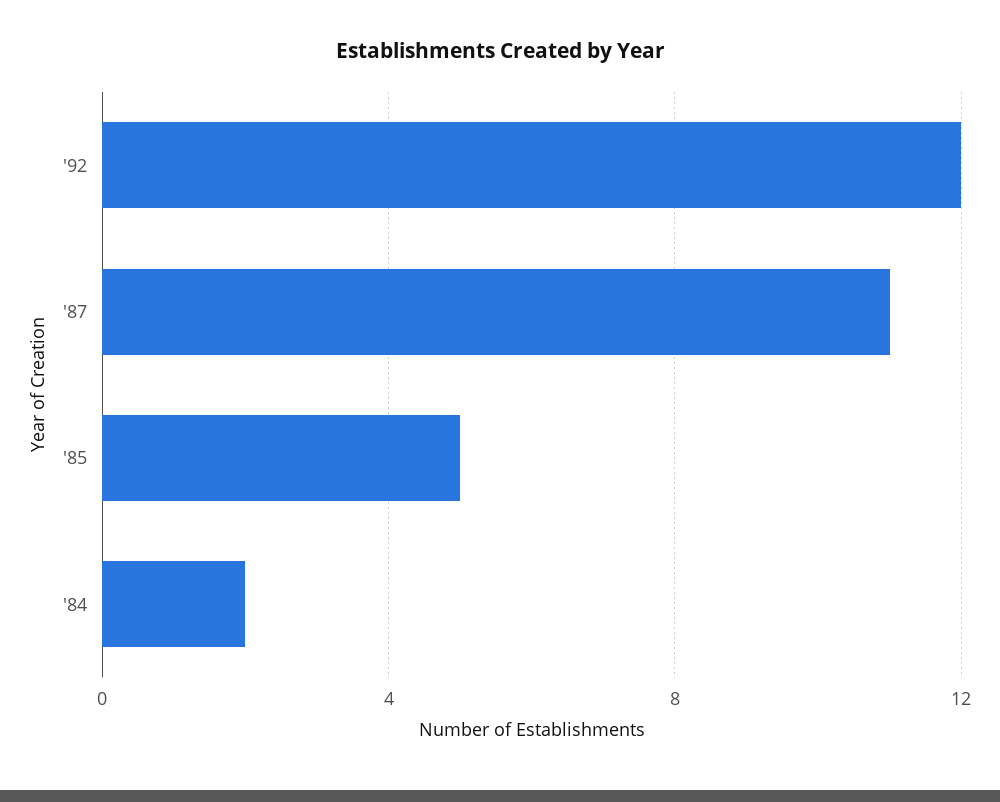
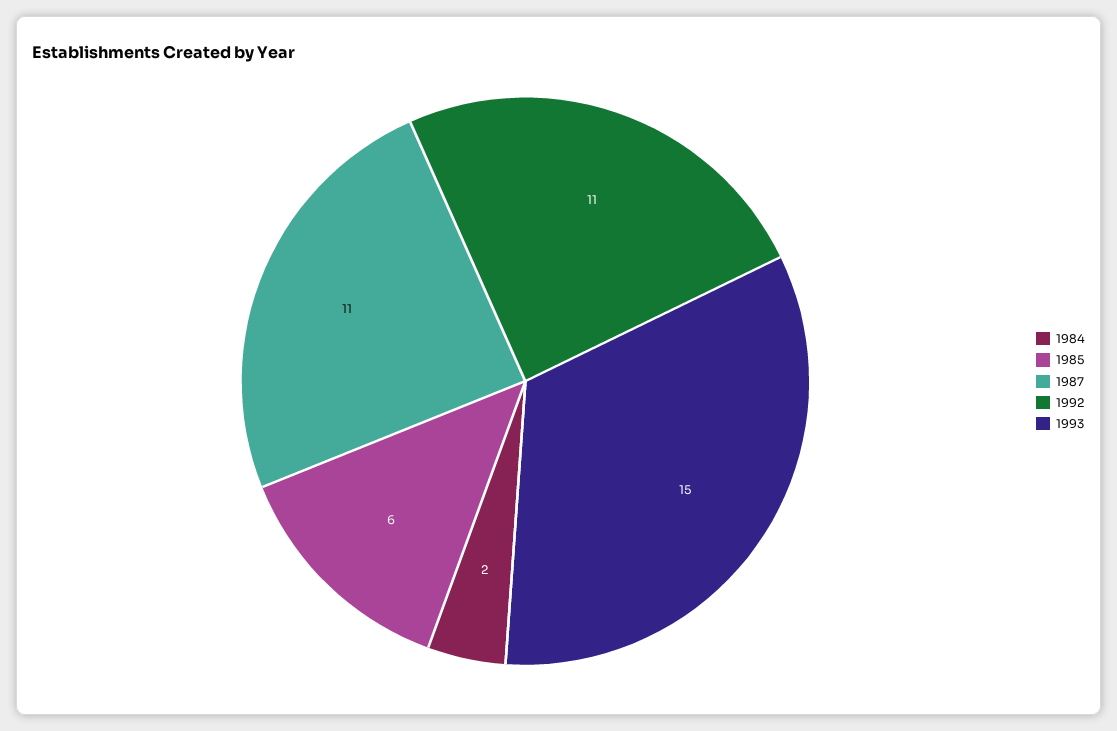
'92: 12 -> 11
'85: 5 -> 6
1993: none -> 15

